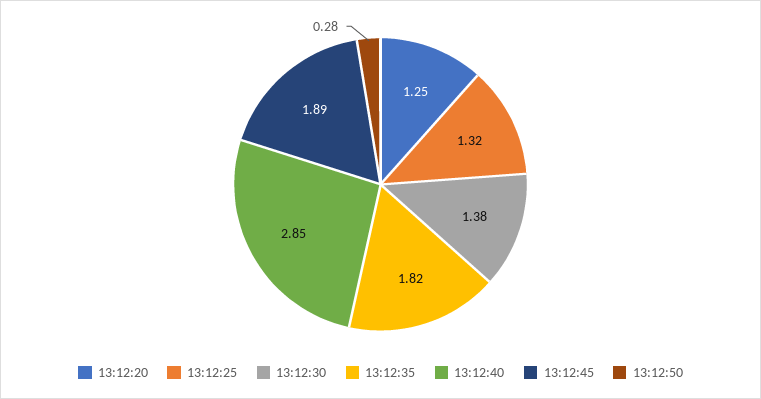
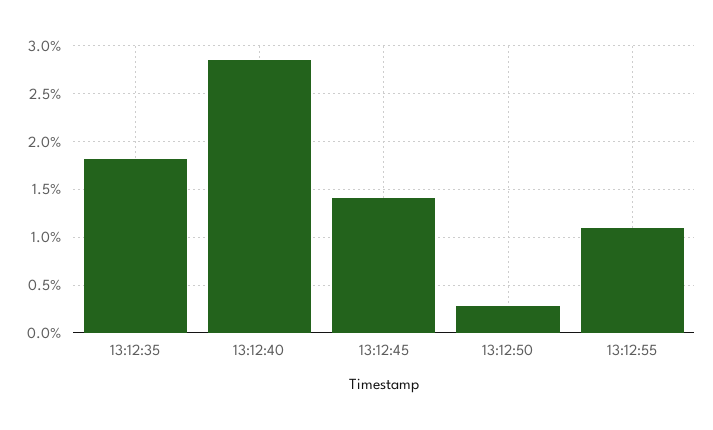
13:12:20: 1.25 -> none
13:12:25: 1.32 -> none
13:12:30: 1.38 -> none
13:12:45: 1.89 -> 1.4
13:12:55: none -> 1.1

